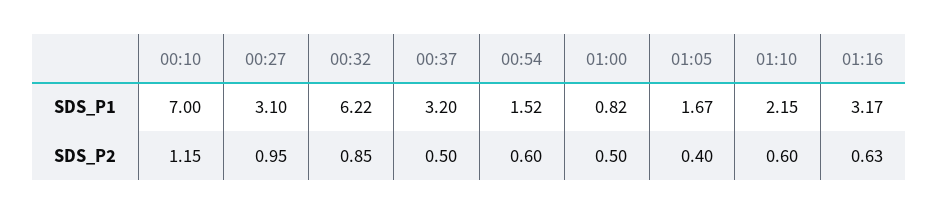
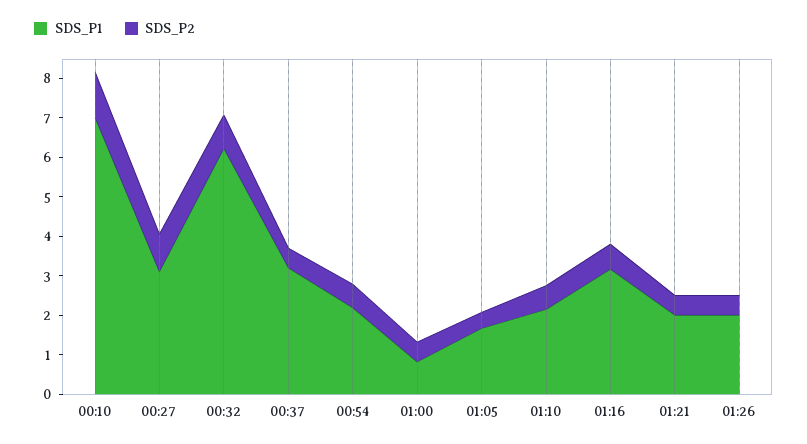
SDS_P1, 00:54: 1.52 -> 2.25
SDS_P1, 01:21: none -> 2
SDS_P2, 01:21: none -> 0.5
SDS_P1, 01:26: none -> 2
SDS_P2, 01:26: none -> 0.5

